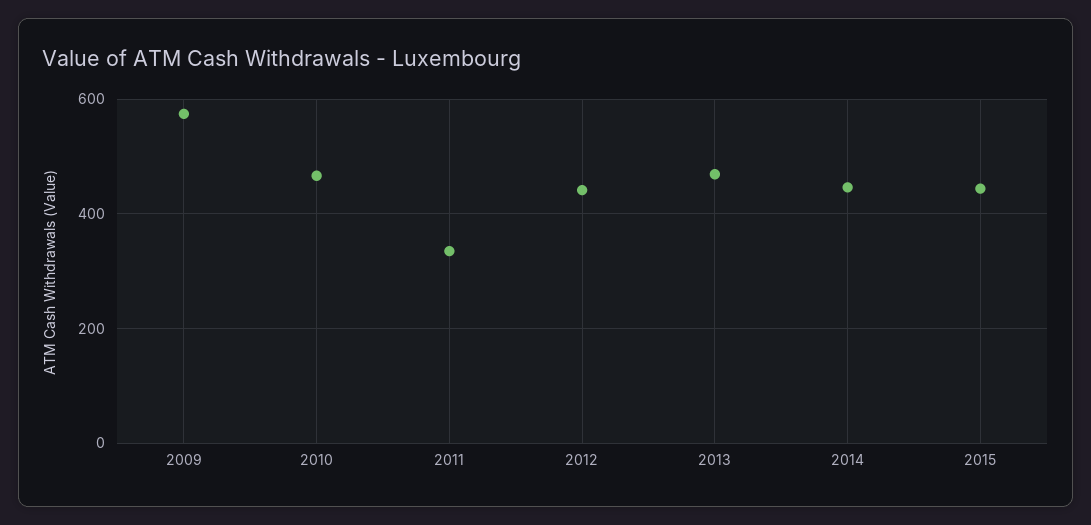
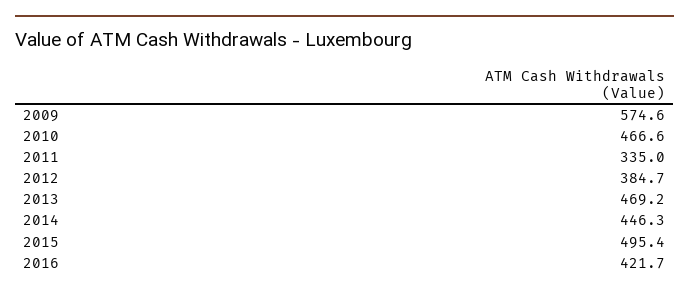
2012: 440 -> 384.7
2015: 440 -> 495.4
2016: none -> 421.7

